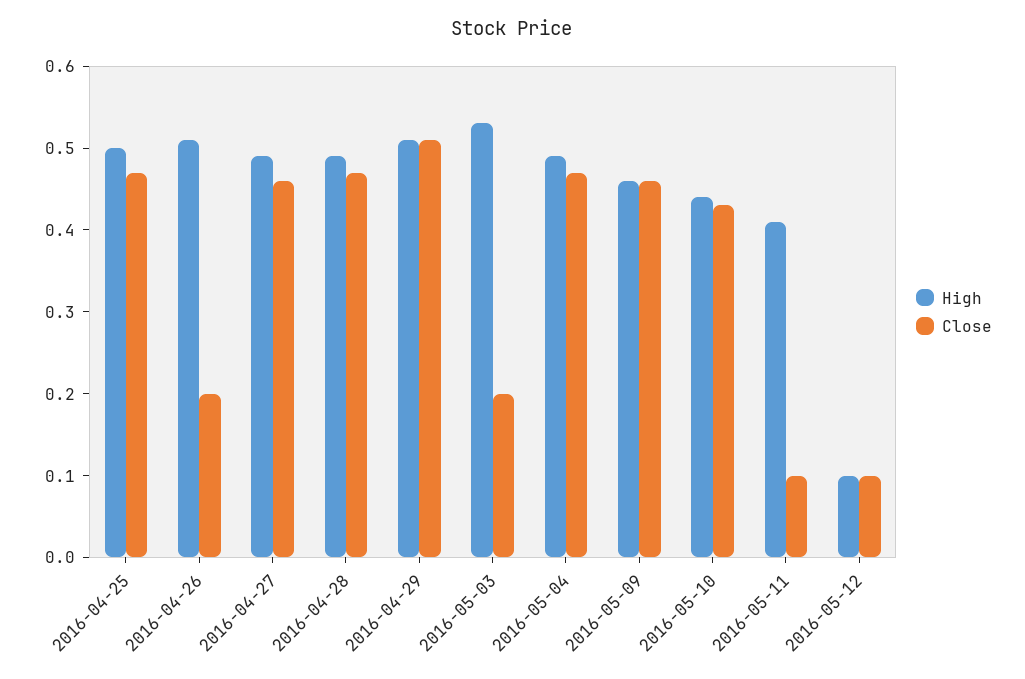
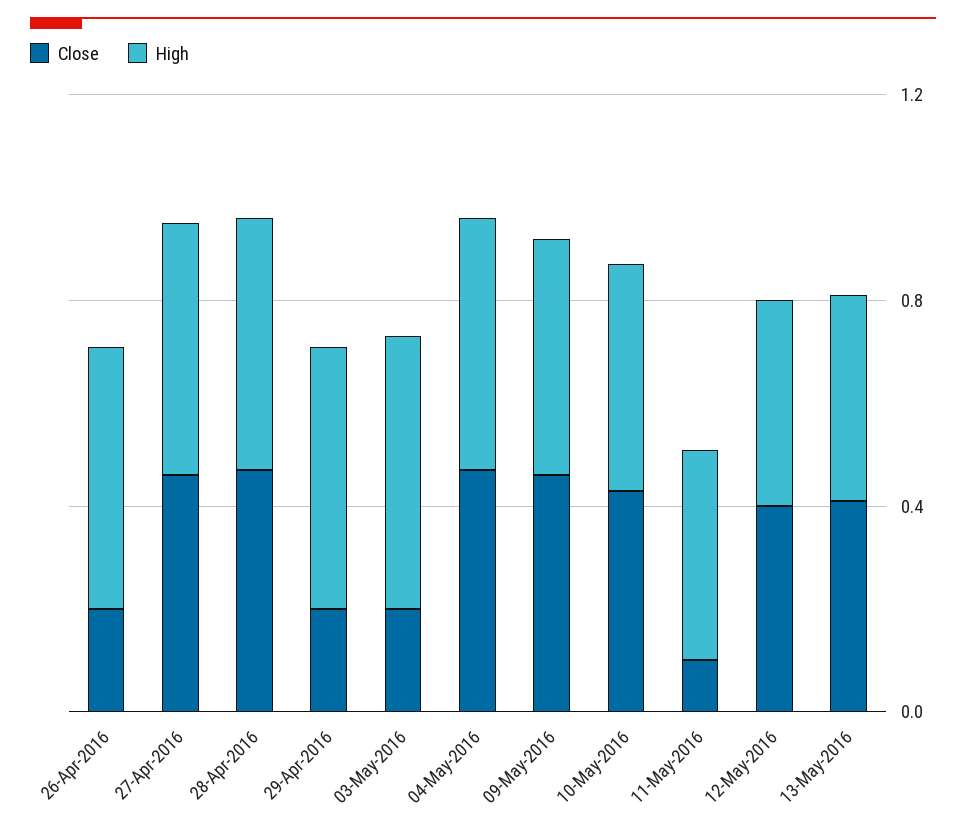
High, 2016-04-25: 0.5 -> none
Close, 2016-04-25: 0.47 -> none
Close, 2016-04-29: 0.51 -> 0.2
High, 2016-05-12: 0.1 -> 0.4
Close, 2016-05-12: 0.1 -> 0.4
Close, 13-May-2016: none -> 0.4
High, 13-May-2016: none -> 0.4

